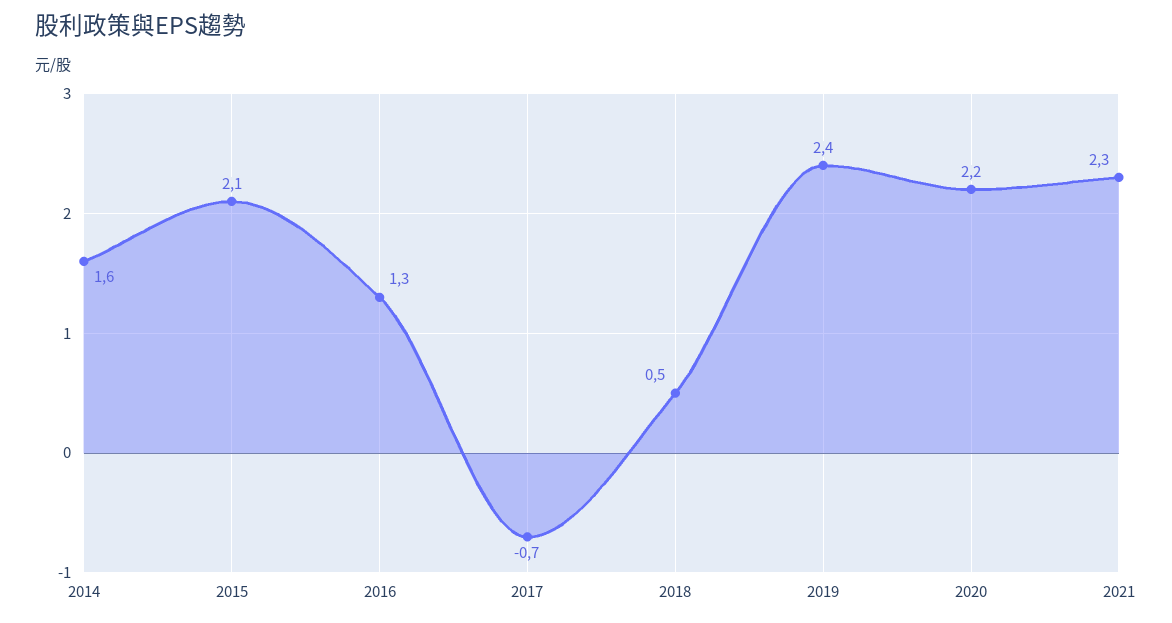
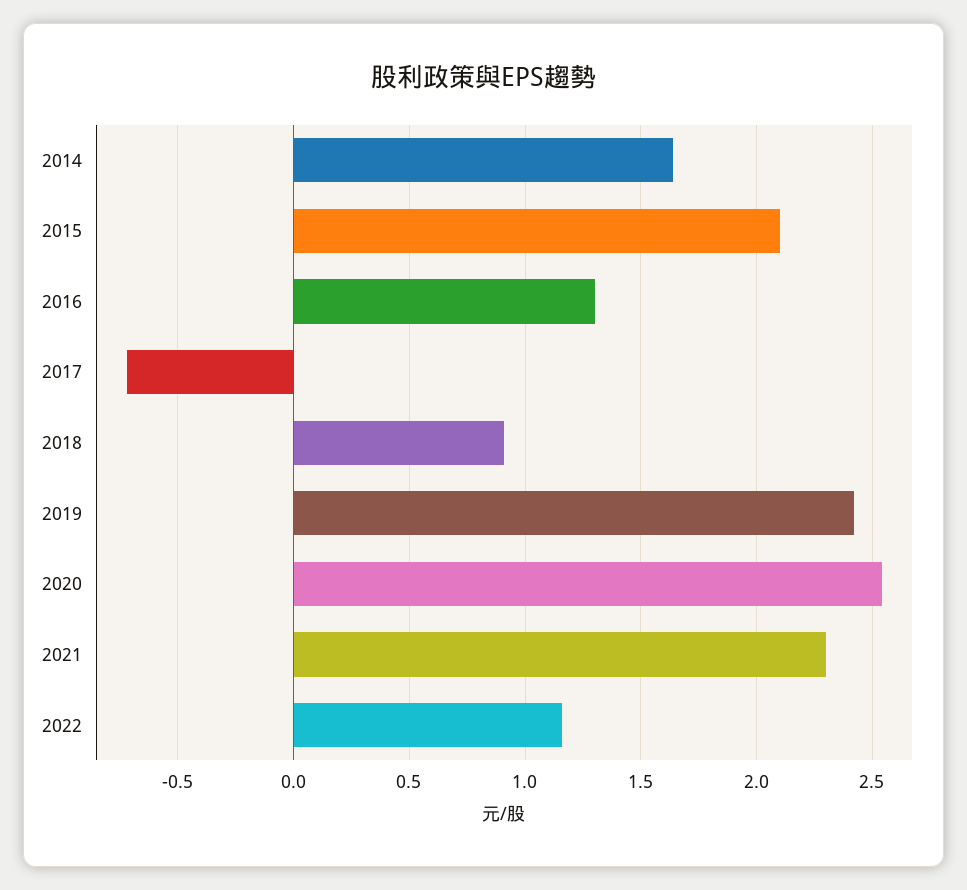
2018: 0.5 -> 0.9
2020: 2.2 -> 2.55
2022: none -> 1.15

